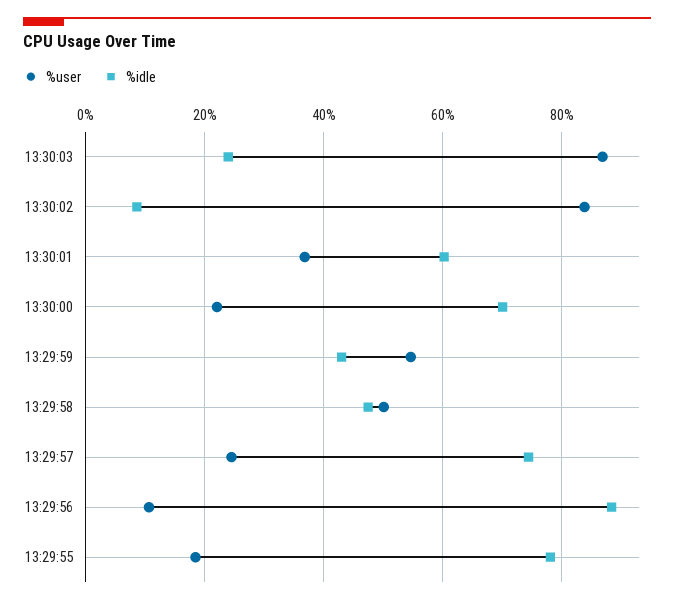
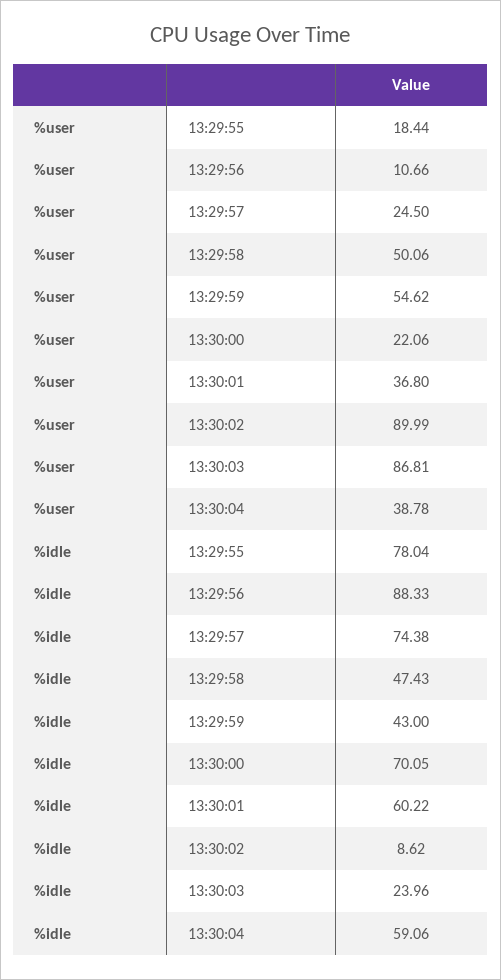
%user, 13:30:02: 84 -> 89.99
%user, 13:30:04: none -> 38.78
%idle, 13:30:04: none -> 59.06

